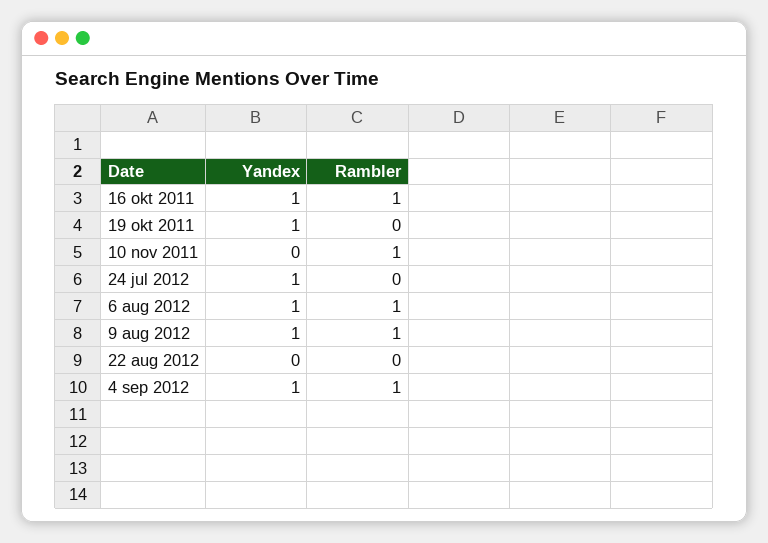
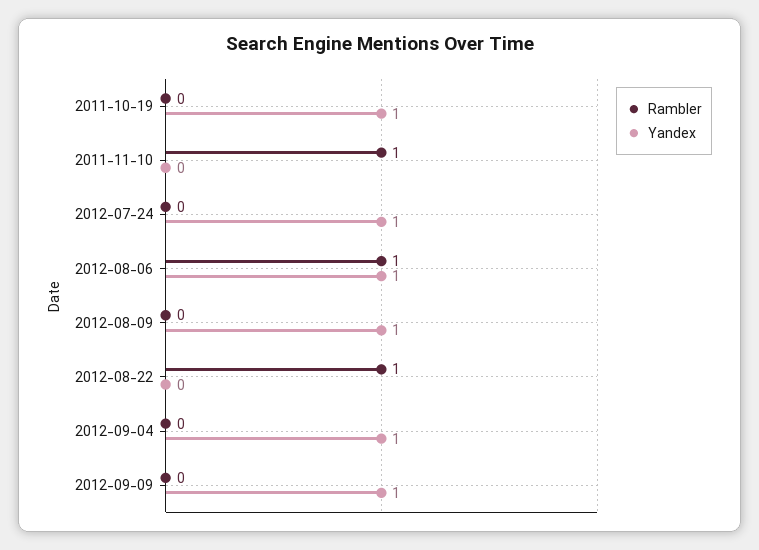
Yandex, 16 okt 2011: 1 -> none
Rambler, 16 okt 2011: 1 -> none
Rambler, 9 aug 2012: 1 -> 0
Rambler, 22 aug 2012: 0 -> 1
Rambler, 4 sep 2012: 1 -> 0
Rambler, 2012-09-09: none -> 0
Yandex, 2012-09-09: none -> 1

